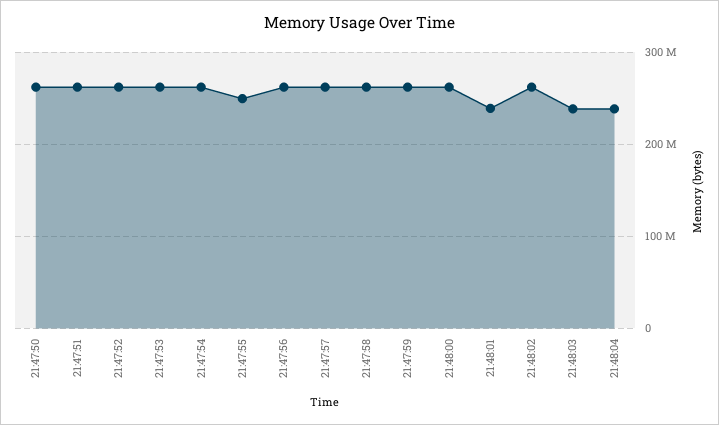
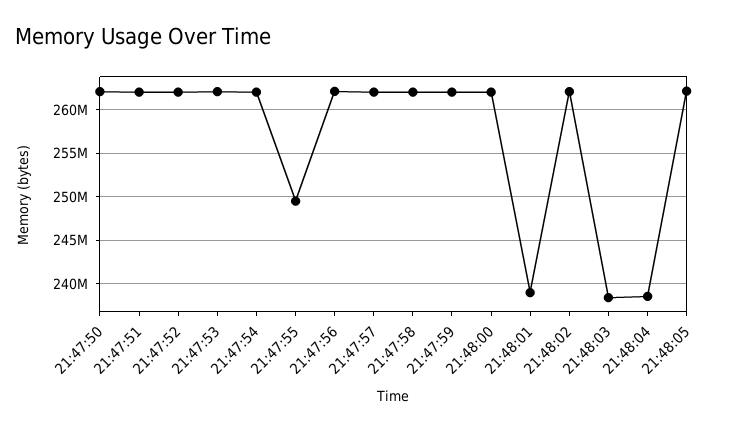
21:48:05: none -> 262000000

